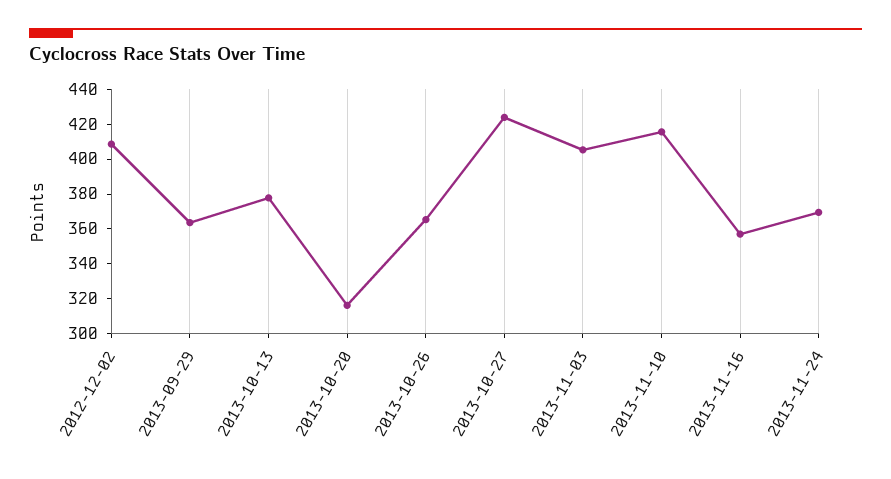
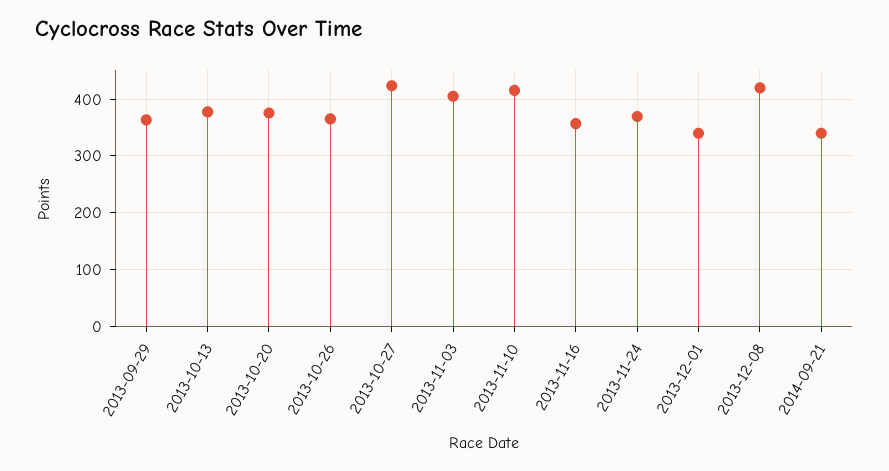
2012-12-02: 410 -> none
2013-10-20: 315 -> 380
2013-12-01: none -> 340
2013-12-08: none -> 420
2014-09-21: none -> 340

